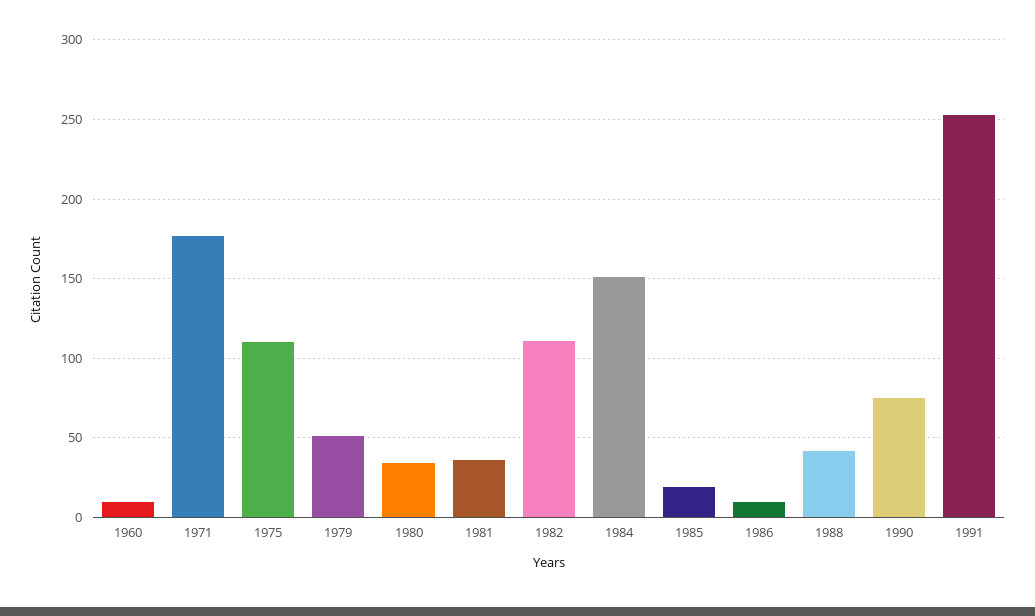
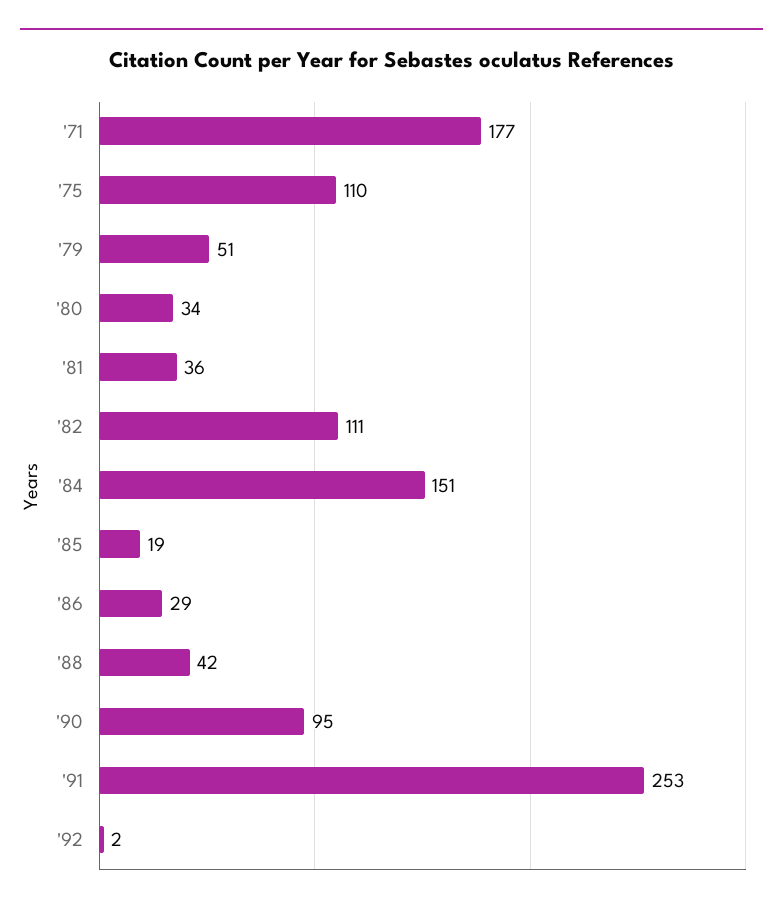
1960: 10 -> none
1986: 10 -> 29
1990: 75 -> 95
'92: none -> 2

